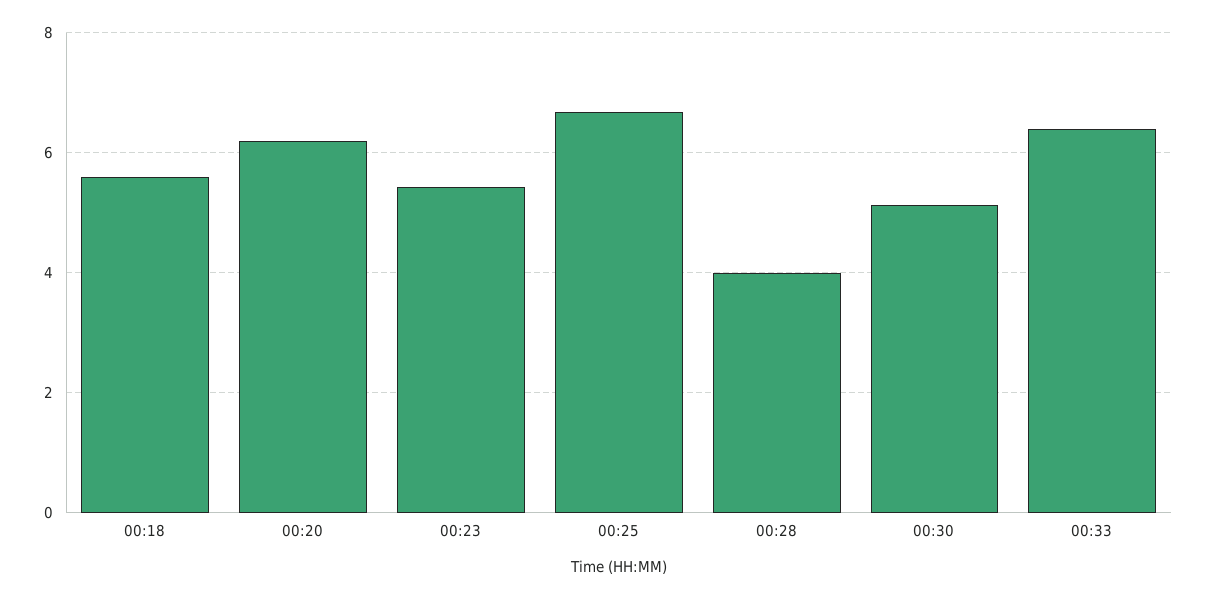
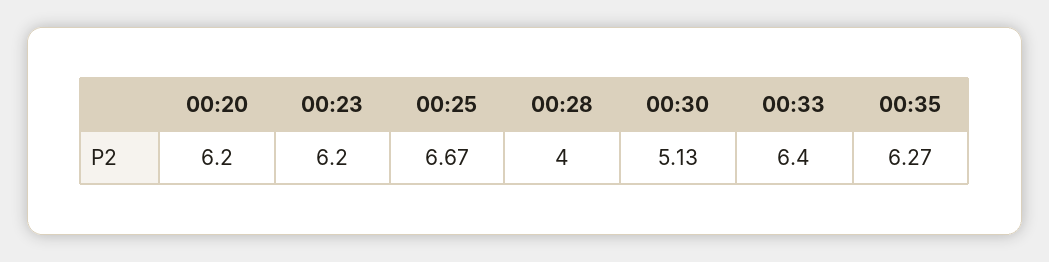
00:18: 5.6 -> none
00:23: 5.4 -> 6.2
00:35: none -> 6.27

